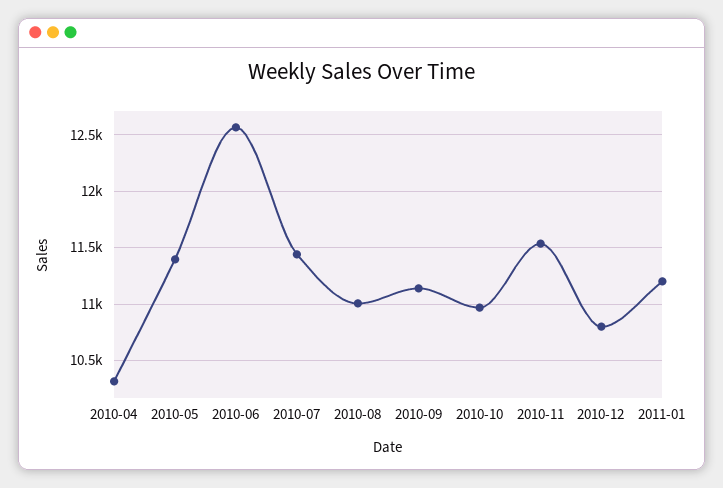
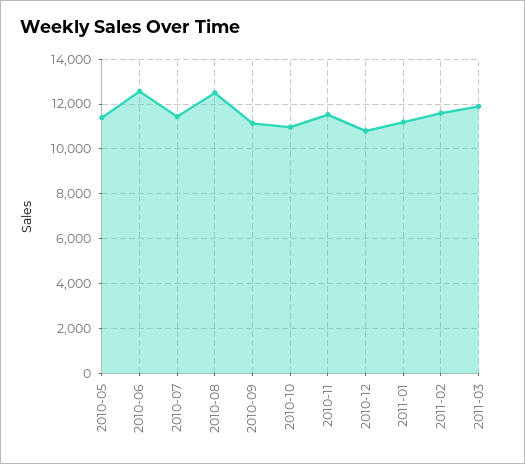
2010-04: 10300 -> none
2010-08: 11000 -> 12500
2011-02: none -> 11500
2011-03: none -> 12000

